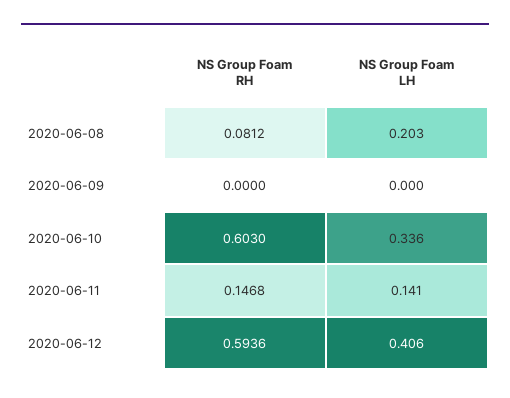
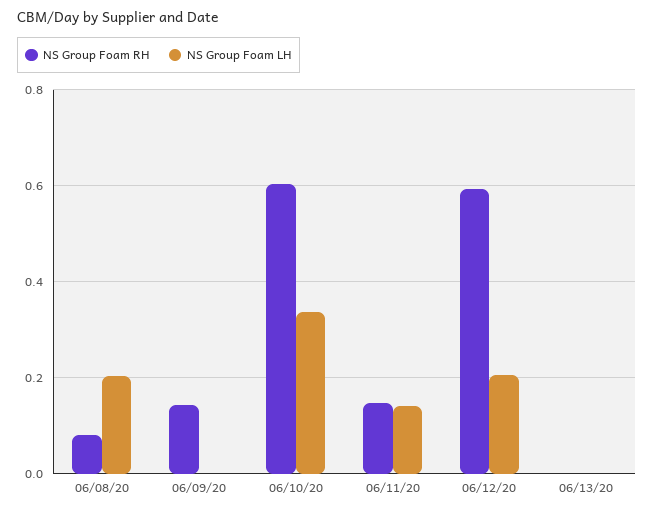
NS Group Foam RH, 2020-06-09: 0 -> 0.14
NS Group Foam LH, 2020-06-12: 0.406 -> 0.2
NS Group Foam RH, 06/13/20: none -> 0
NS Group Foam LH, 06/13/20: none -> 0

